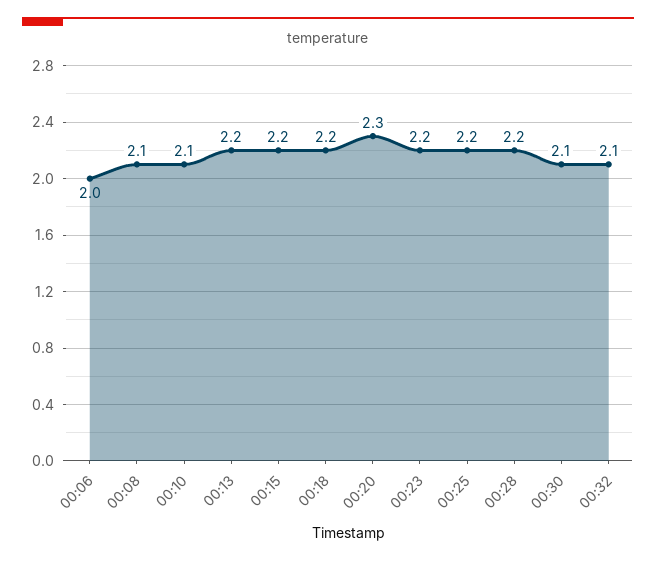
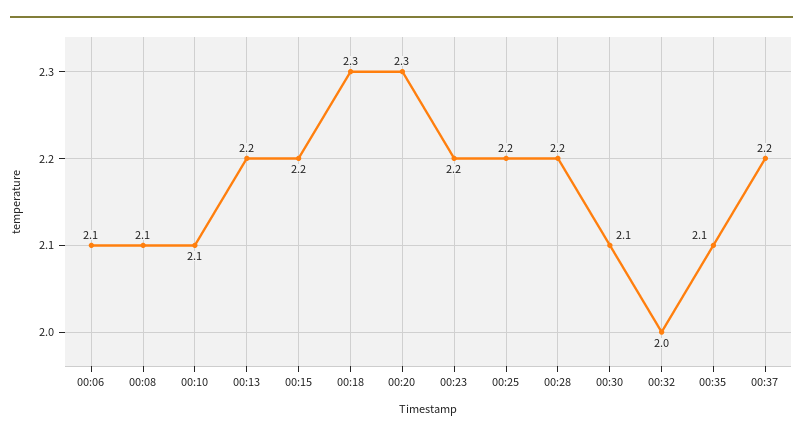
00:06: 2 -> 2.1
00:18: 2.2 -> 2.3
00:32: 2.1 -> 2
00:35: none -> 2.1
00:37: none -> 2.2

